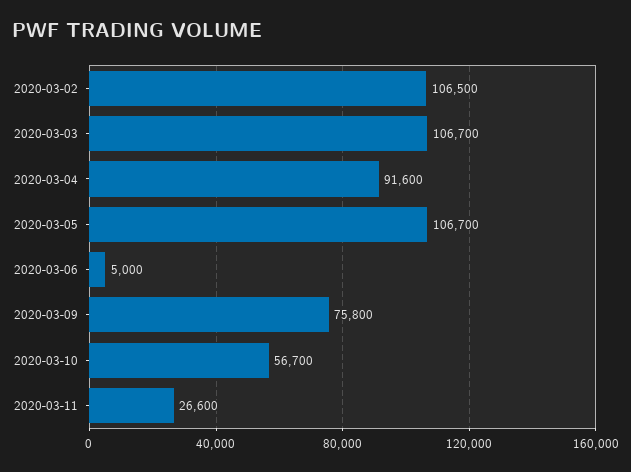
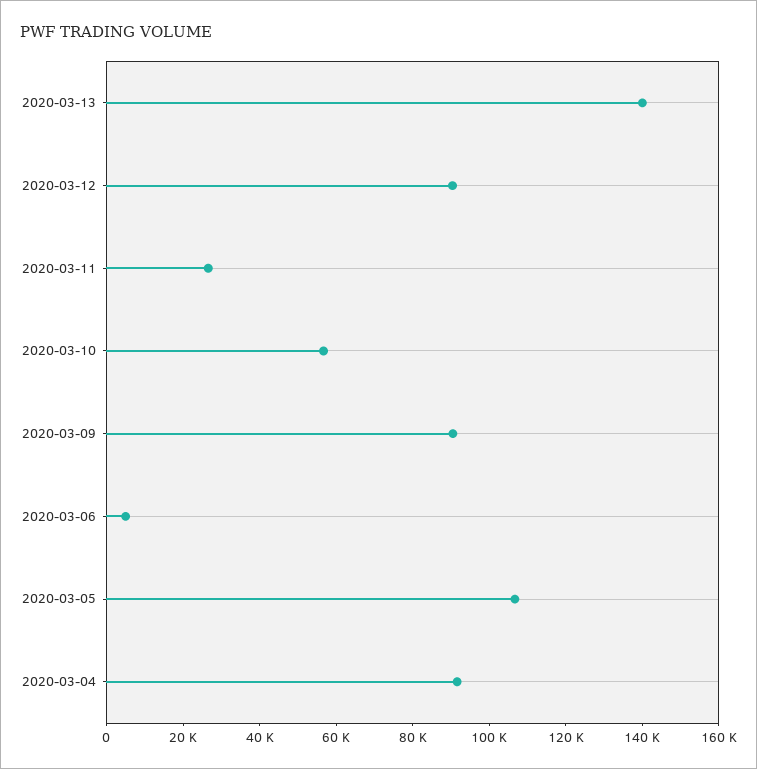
2020-03-02: 106500 -> none
2020-03-03: 106700 -> none
2020-03-09: 75800 -> 90000
2020-03-13: none -> 140000
2020-03-12: none -> 90000

